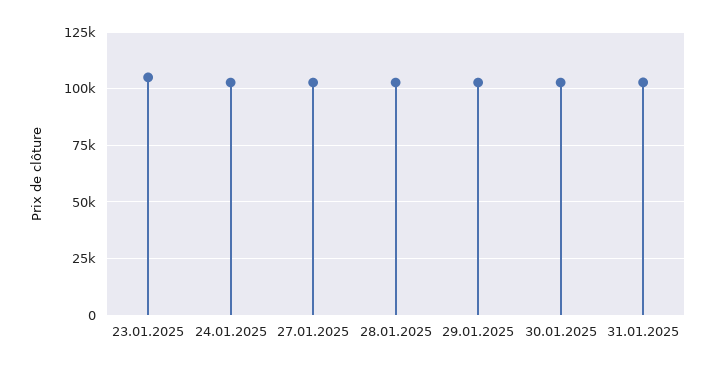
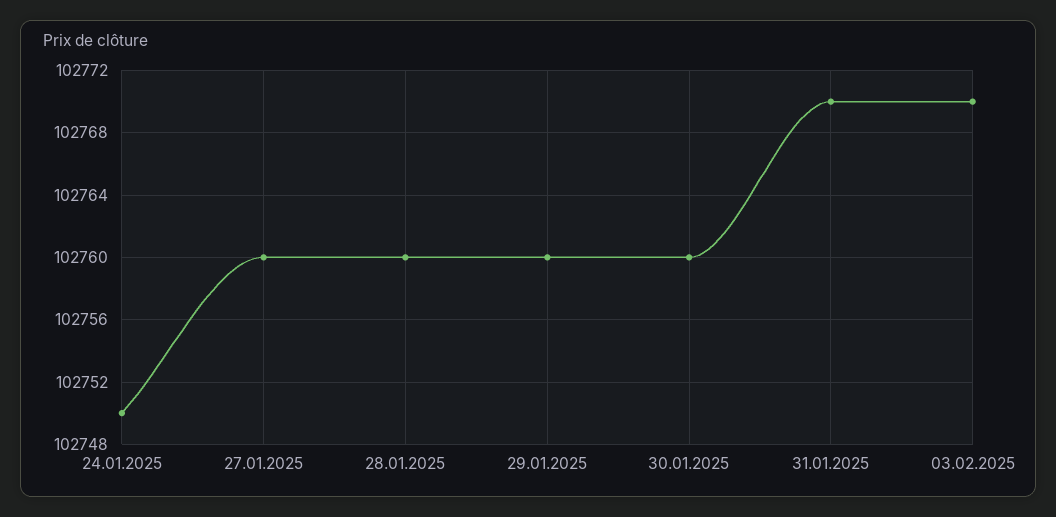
23.01.2025: 105000 -> none
03.02.2025: none -> 102770

